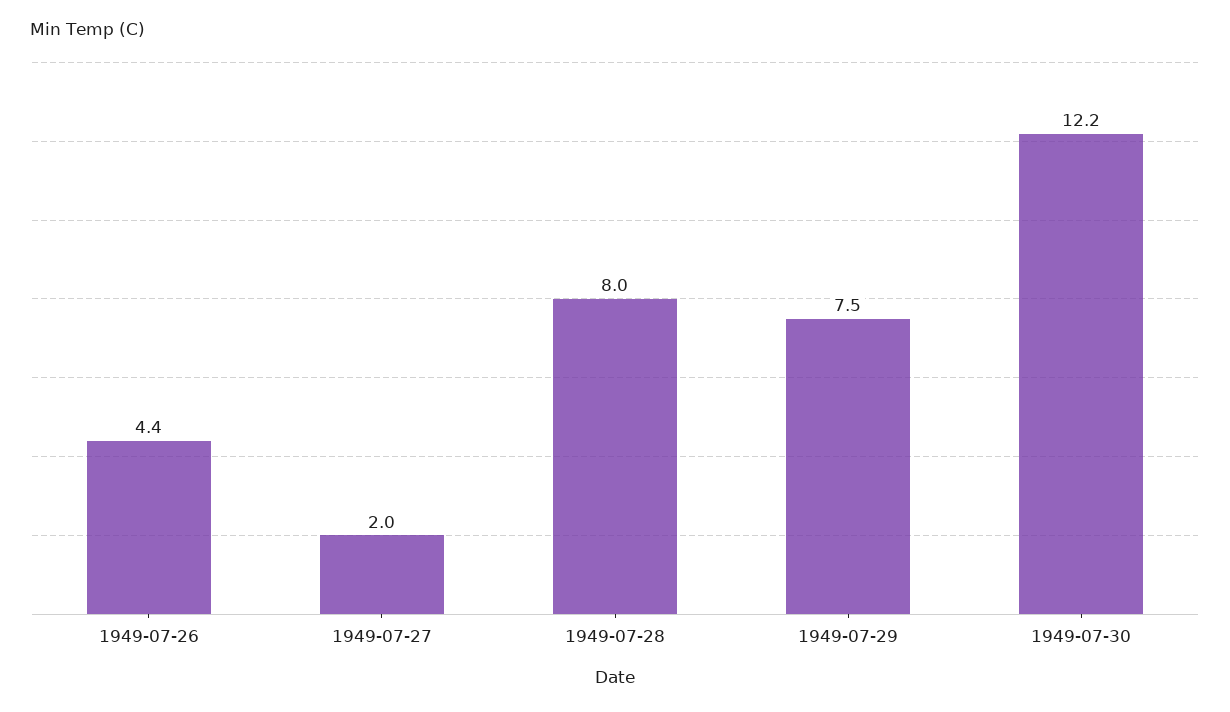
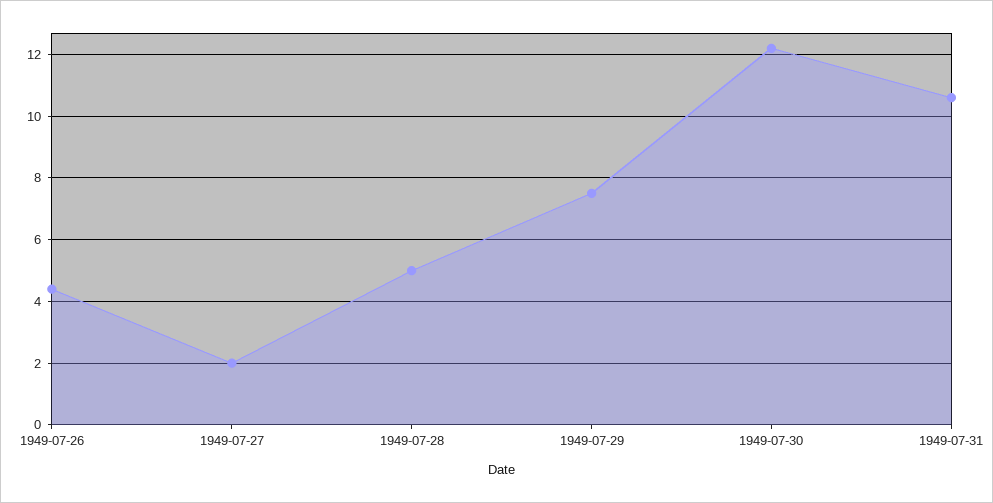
1949-07-28: 8 -> 5
1949-07-31: none -> 10.5

